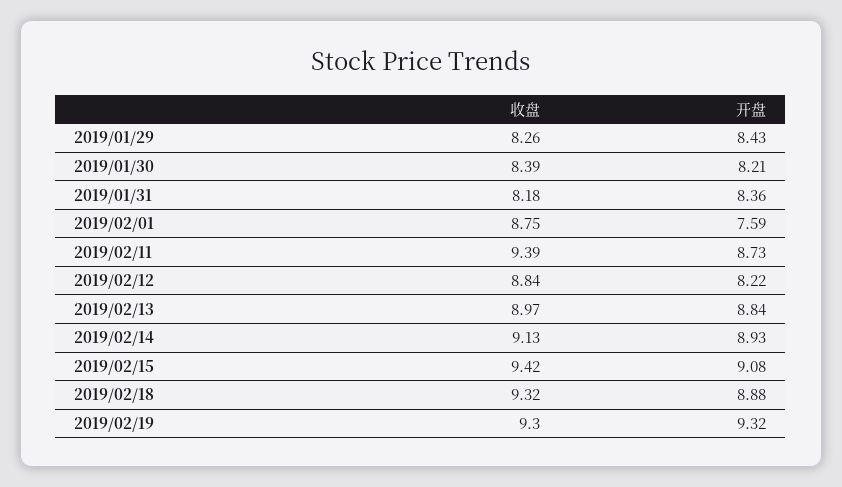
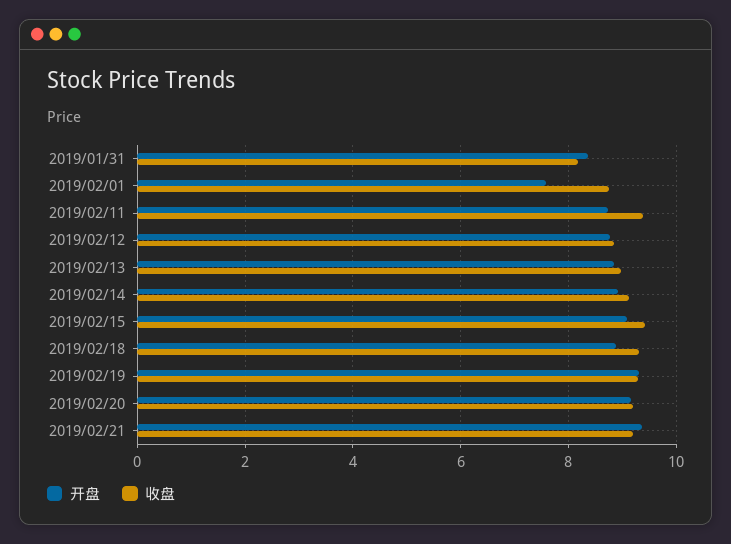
收盘, 2019/01/29: 8.26 -> none
开盘, 2019/01/29: 8.43 -> none
收盘, 2019/01/30: 8.39 -> none
开盘, 2019/01/30: 8.21 -> none
开盘, 2019/02/12: 8.22 -> 8.8
开盘, 2019/02/20: none -> 9.2
收盘, 2019/02/20: none -> 9.2
开盘, 2019/02/21: none -> 9.4
收盘, 2019/02/21: none -> 9.2

